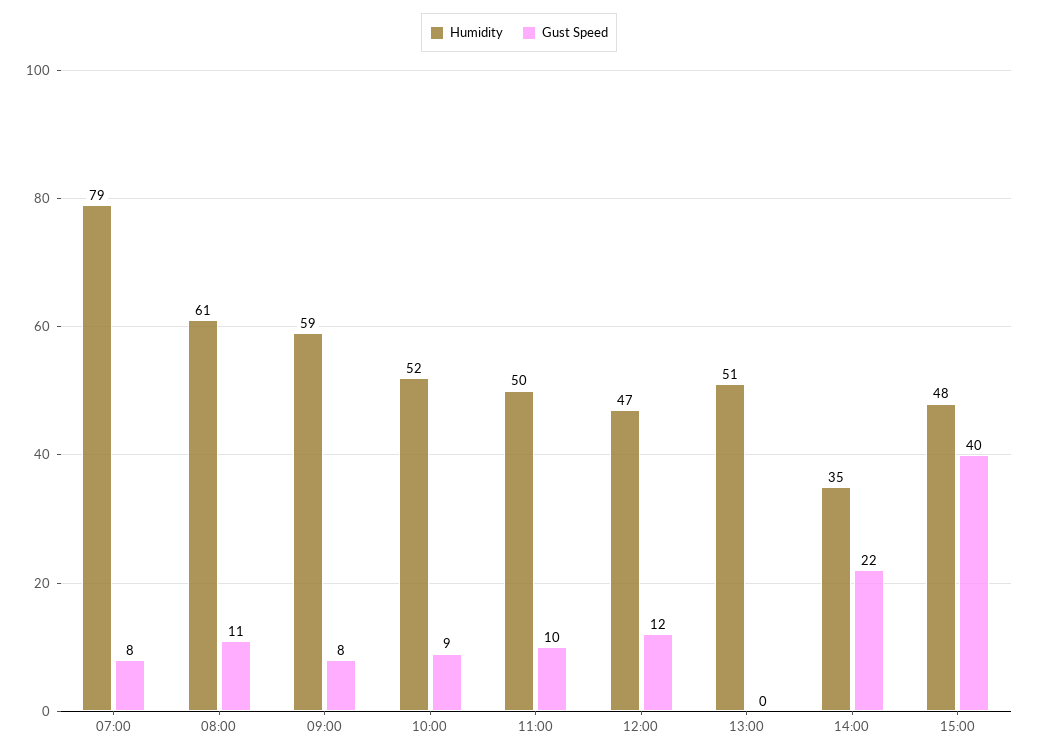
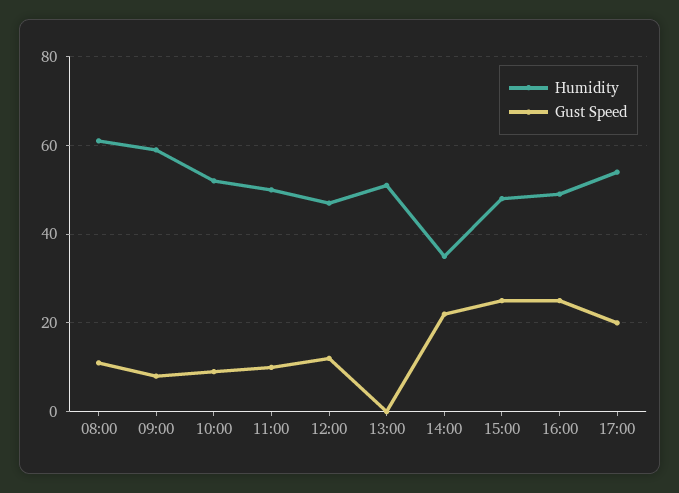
Humidity, 07:00: 79 -> none
Gust Speed, 07:00: 8 -> none
Gust Speed, 15:00: 40 -> 25
Humidity, 16:00: none -> 50
Gust Speed, 16:00: none -> 25
Humidity, 17:00: none -> 55
Gust Speed, 17:00: none -> 20

